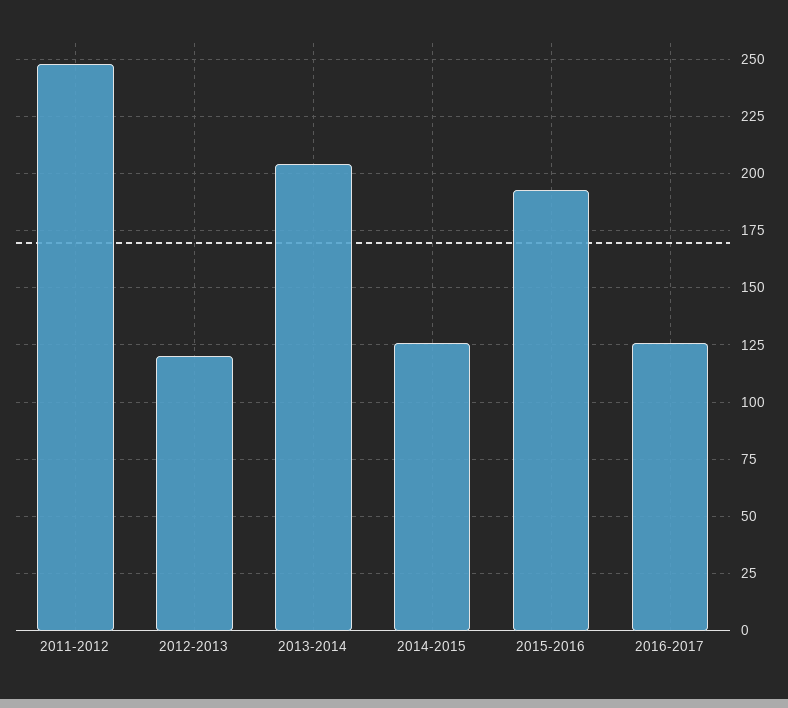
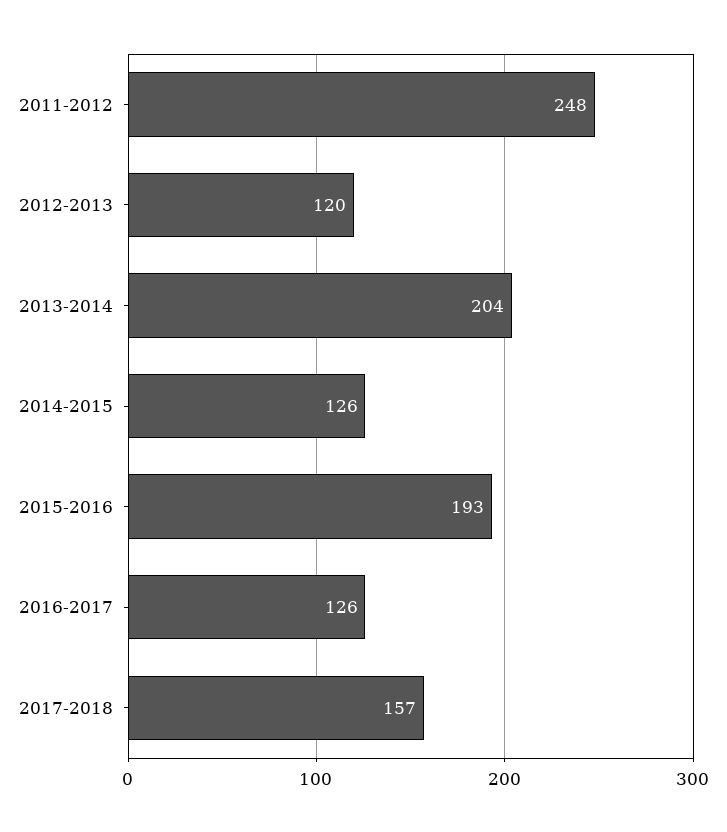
2017-2018: none -> 157

